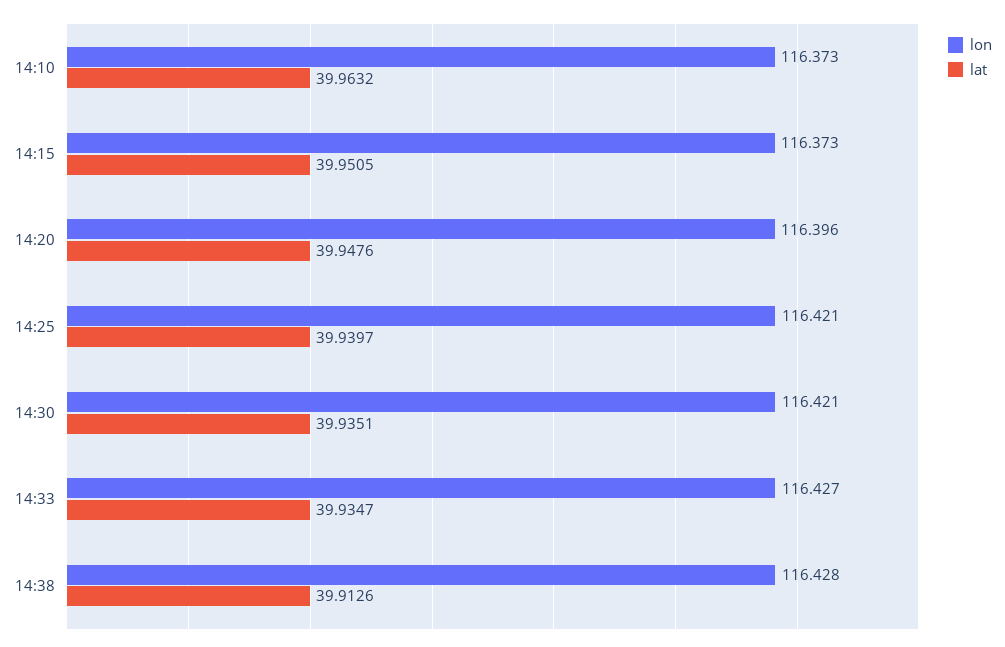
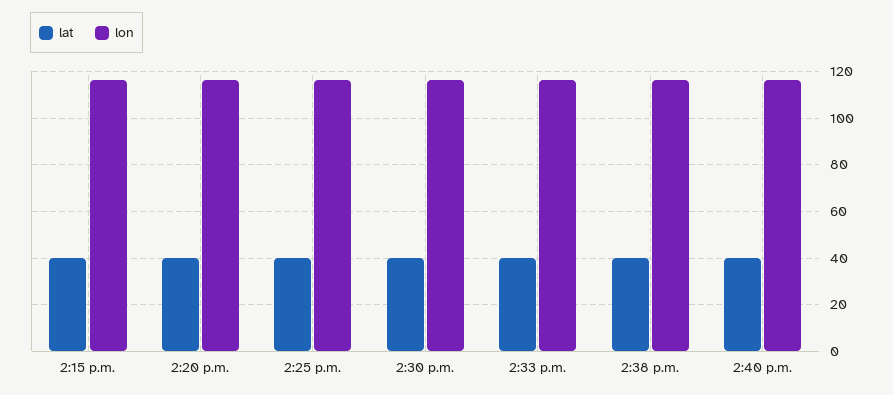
lon, 14:10: 116.373 -> none
lat, 14:10: 39.9632 -> none
lat, 2:40 p.m.: none -> 40
lon, 2:40 p.m.: none -> 115

